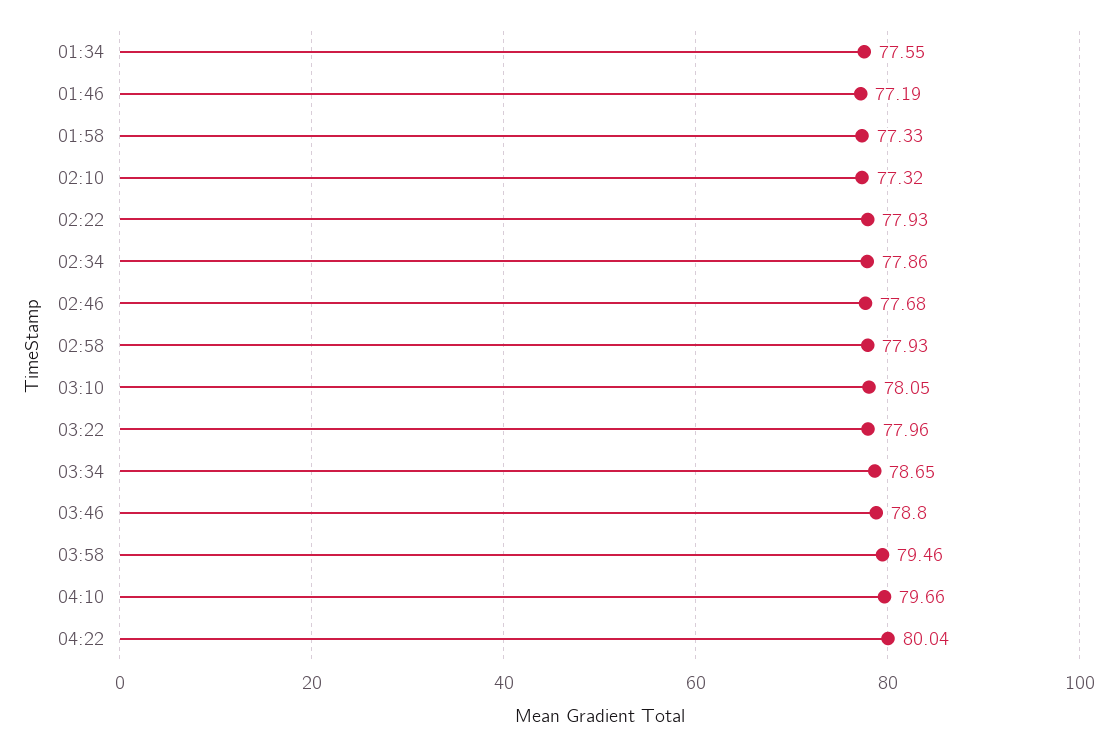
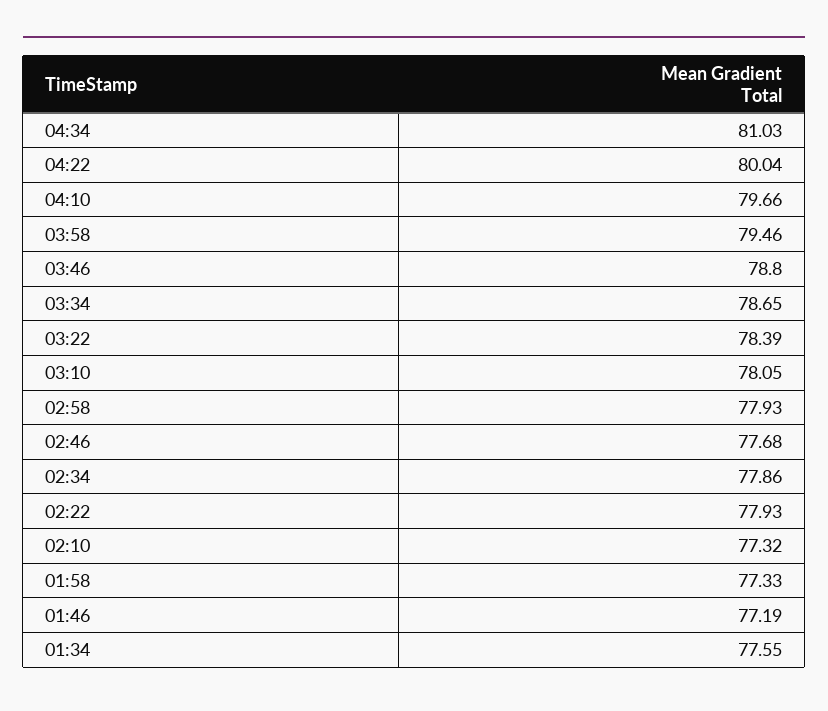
03:22: 77.96 -> 78.39
04:34: none -> 81.03

